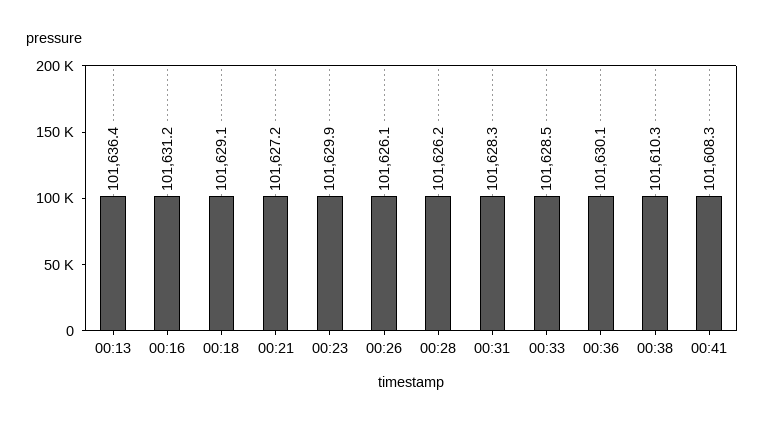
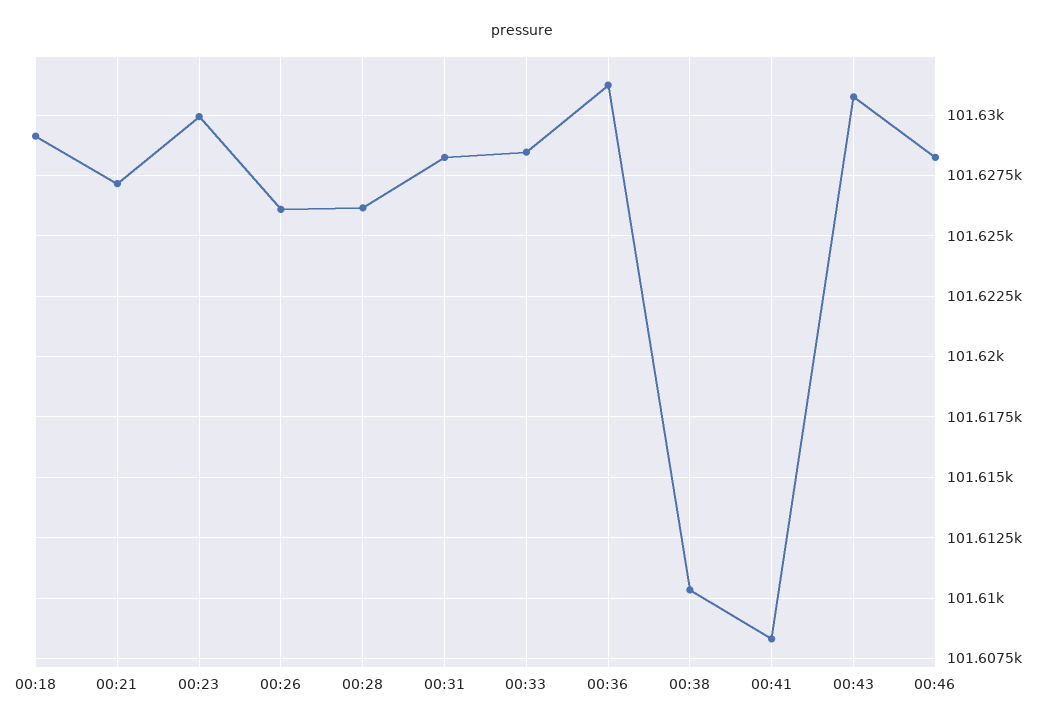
00:13: 101636.4 -> none
00:16: 101631.2 -> none
00:36: 101630.1 -> 101631.25
00:43: none -> 101630.75
00:46: none -> 101628.25

